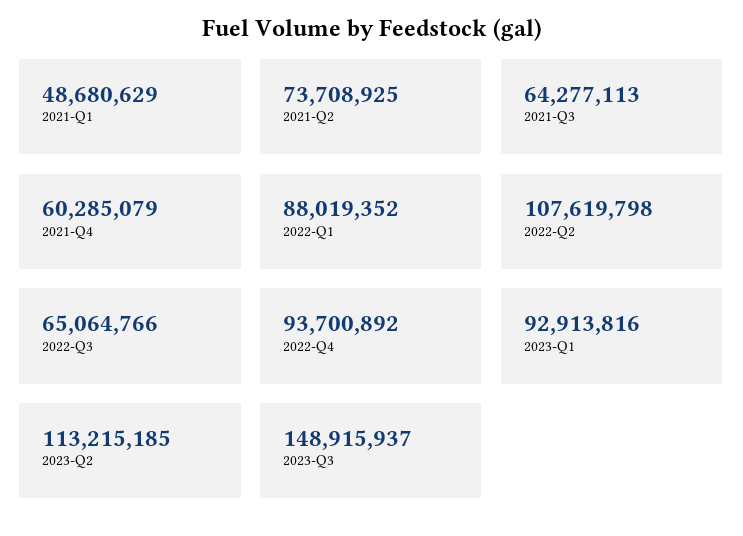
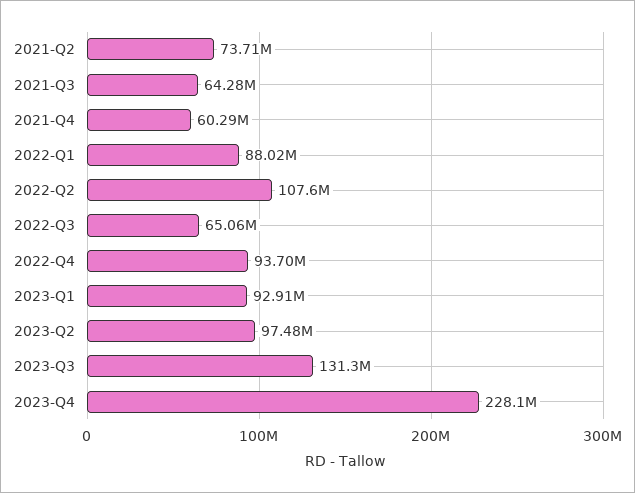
2021-Q1: 48680629 -> none
2023-Q2: 113215185 -> 97480000
2023-Q3: 148915937 -> 131300000
2023-Q4: none -> 228100000

